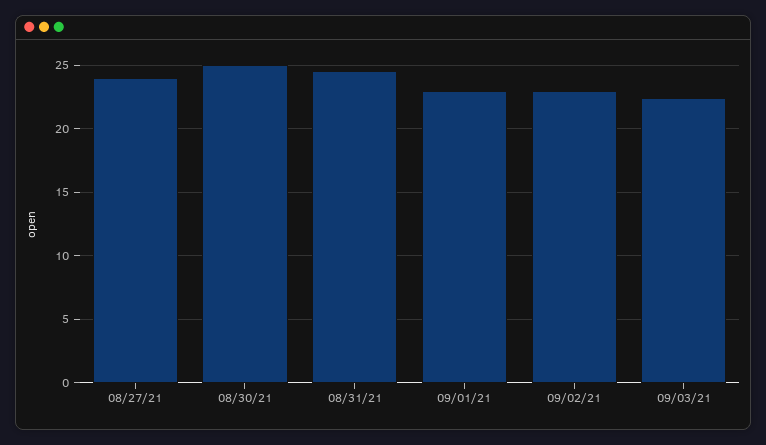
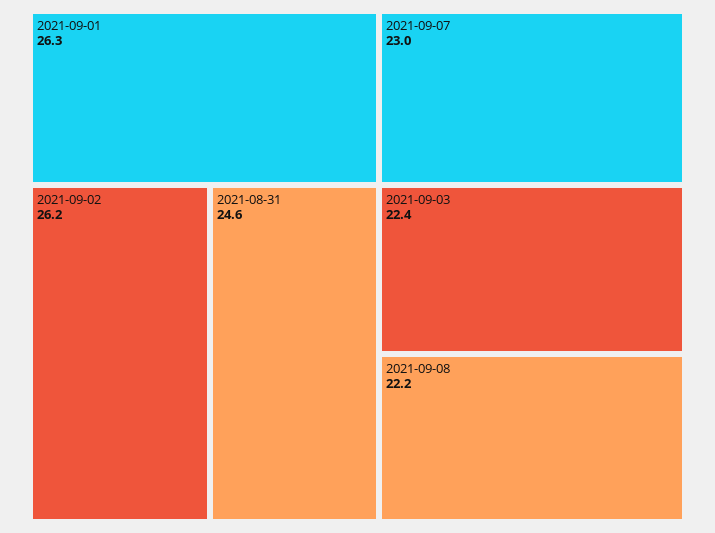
08/27/21: 24 -> none
08/30/21: 25 -> none
09/01/21: 23 -> 26.3
09/02/21: 23 -> 26.2
2021-09-07: none -> 23
2021-09-08: none -> 22.2

